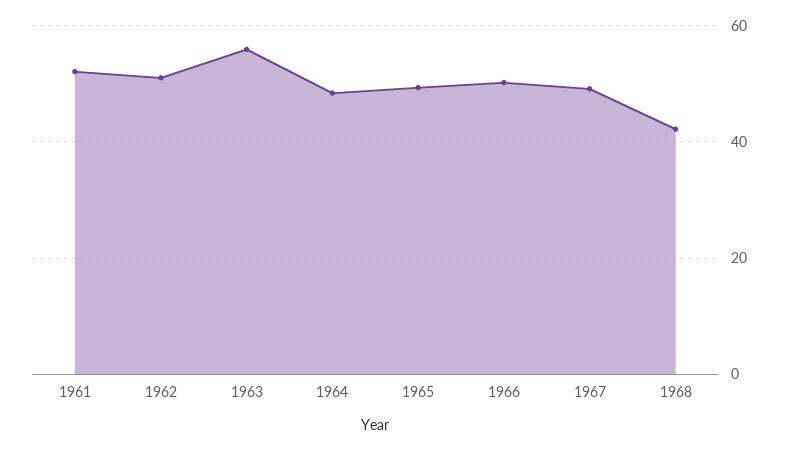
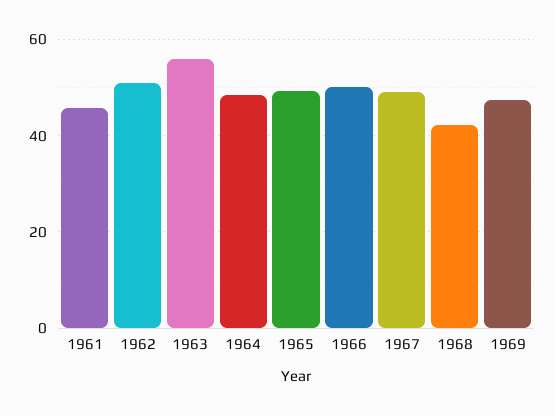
1961: 52 -> 46
1969: none -> 48

